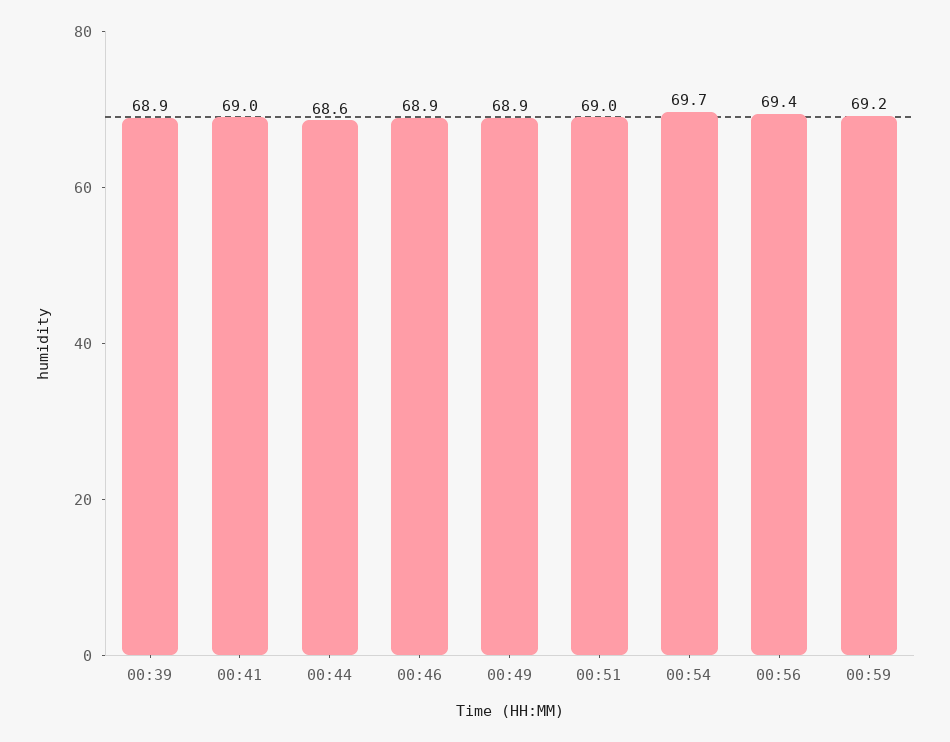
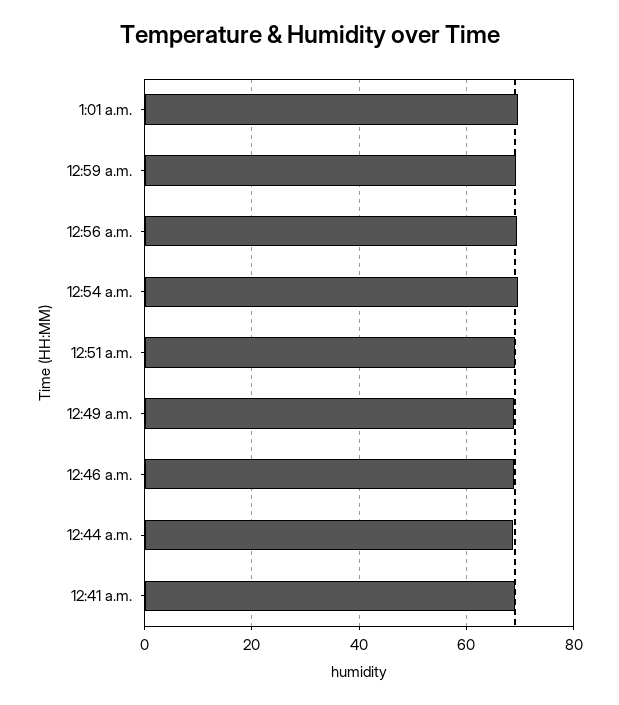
00:39: 68.9 -> none
1:01 a.m.: none -> 70

